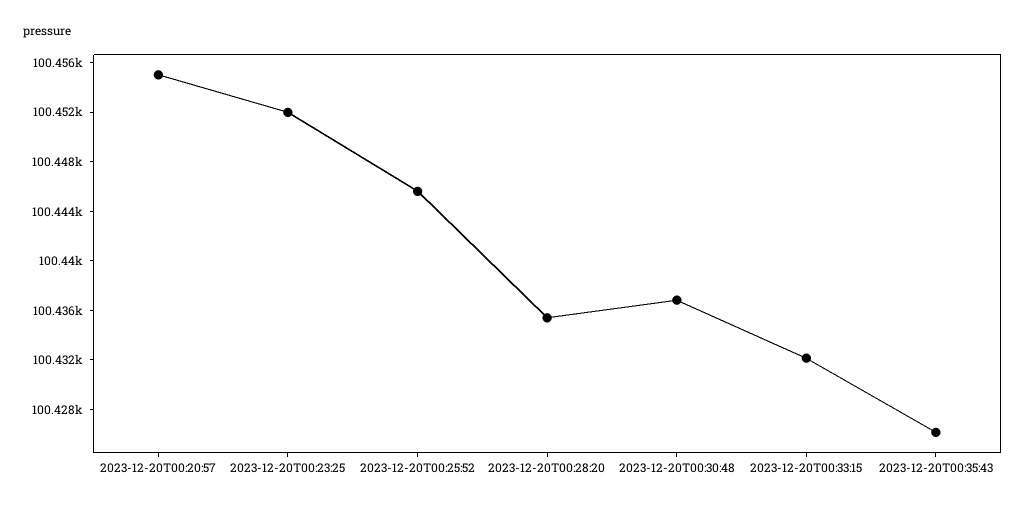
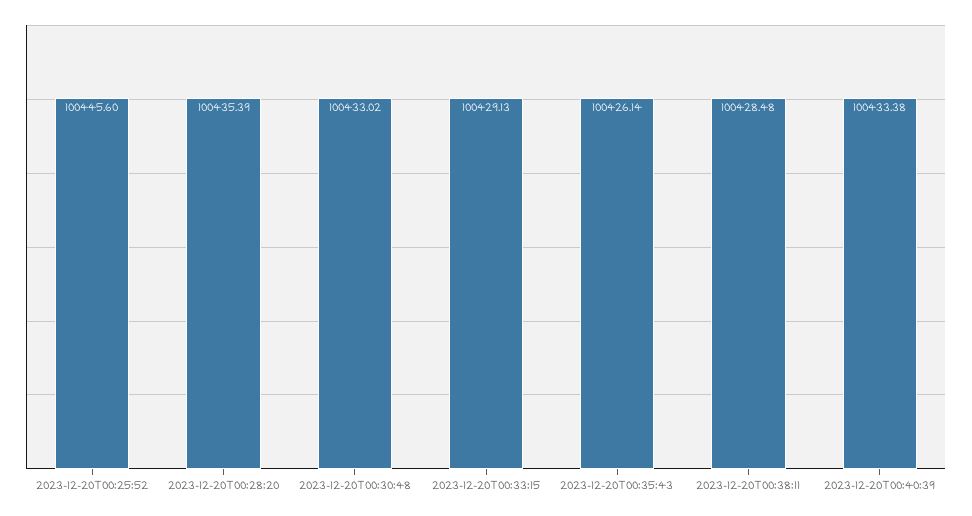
2023-12-20T00:20:57: 100455 -> none
2023-12-20T00:23:25: 100452 -> none
2023-12-20T00:30:48: 100437 -> 100433.02
2023-12-20T00:33:15: 100432 -> 100429.13
2023-12-20T00:38:11: none -> 100428.48
2023-12-20T00:40:39: none -> 100433.38

